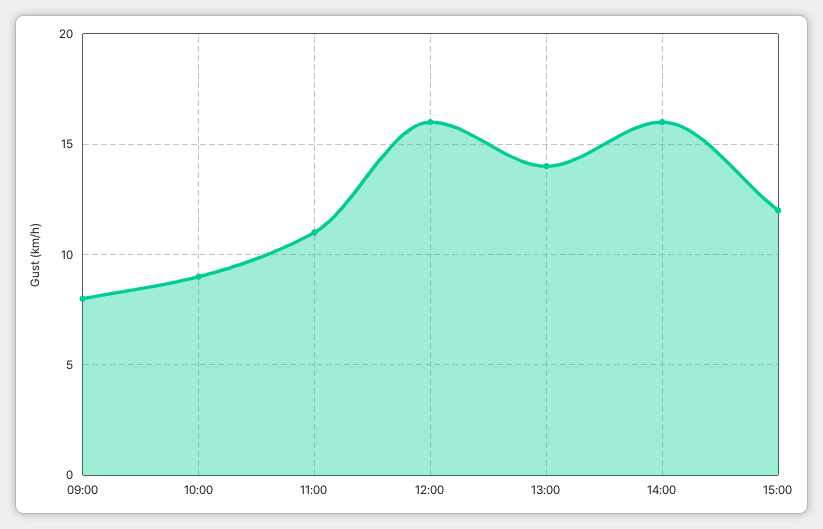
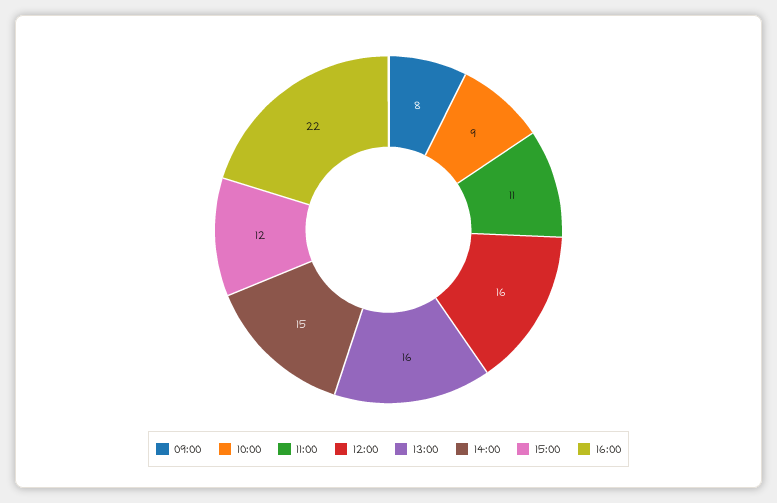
13:00: 14 -> 16
14:00: 16 -> 15
16:00: none -> 22

